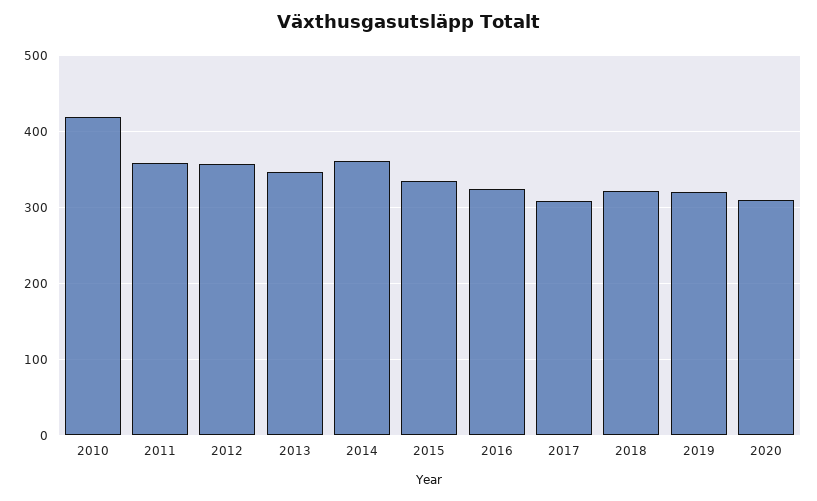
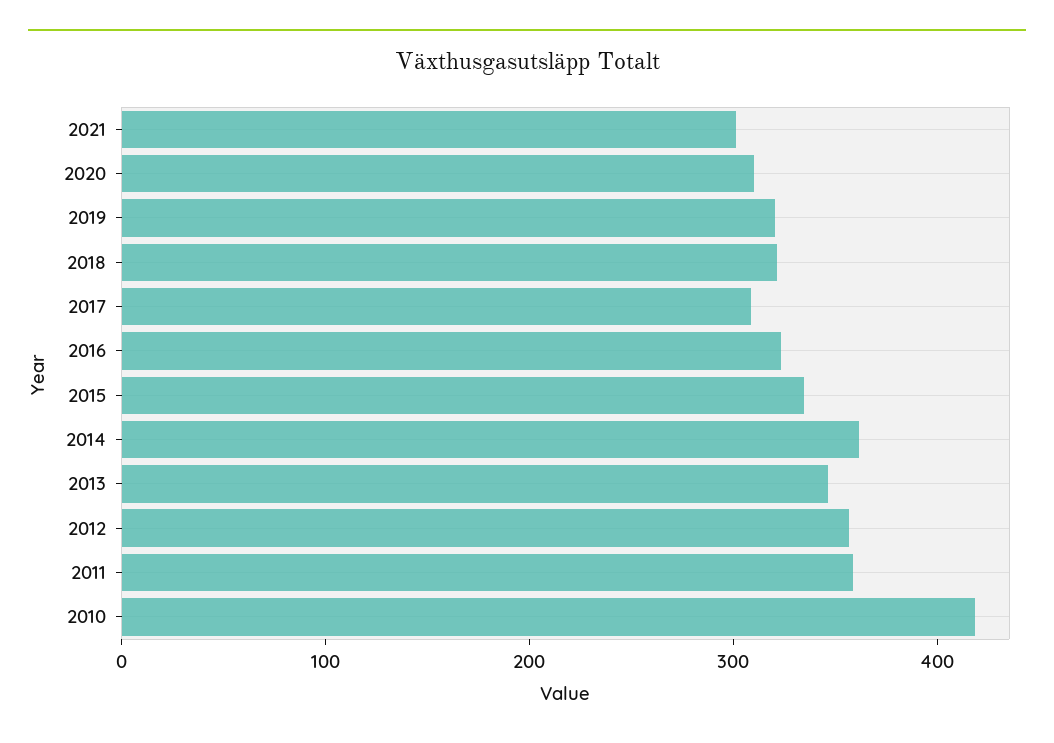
2021: none -> 300

